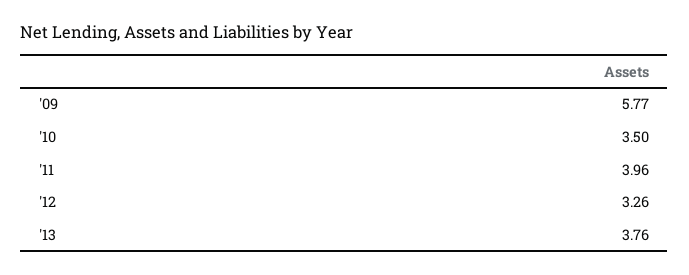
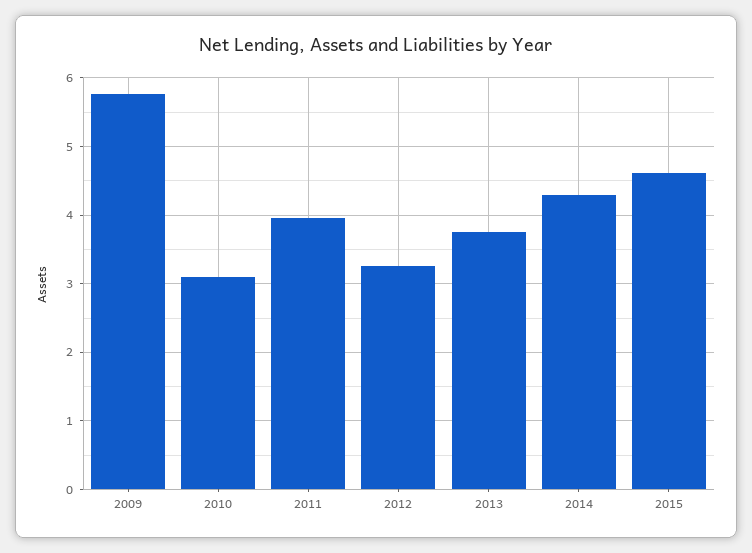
'10: 3.5 -> 3.1
2014: none -> 4.3
2015: none -> 4.6

